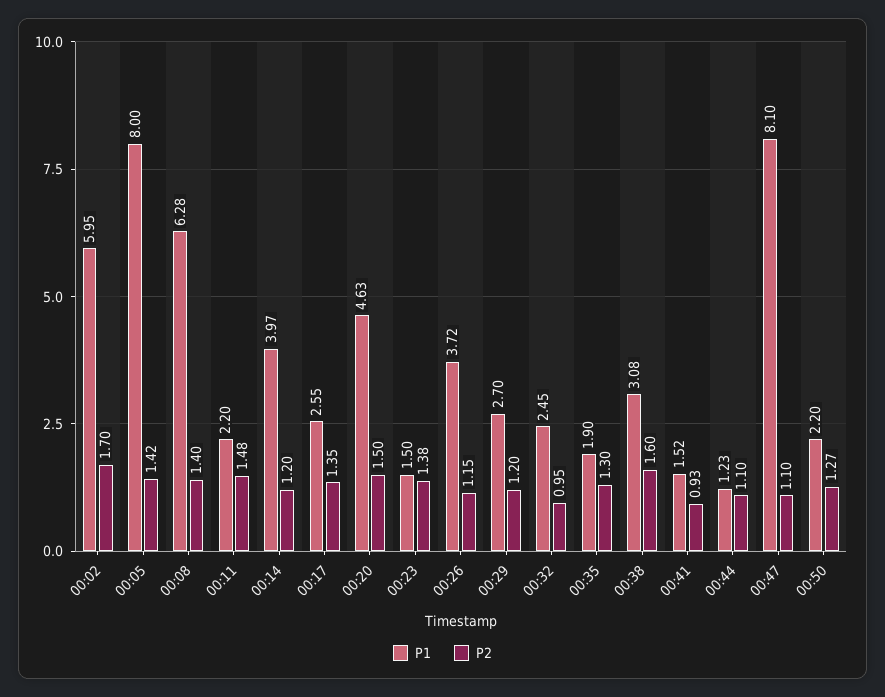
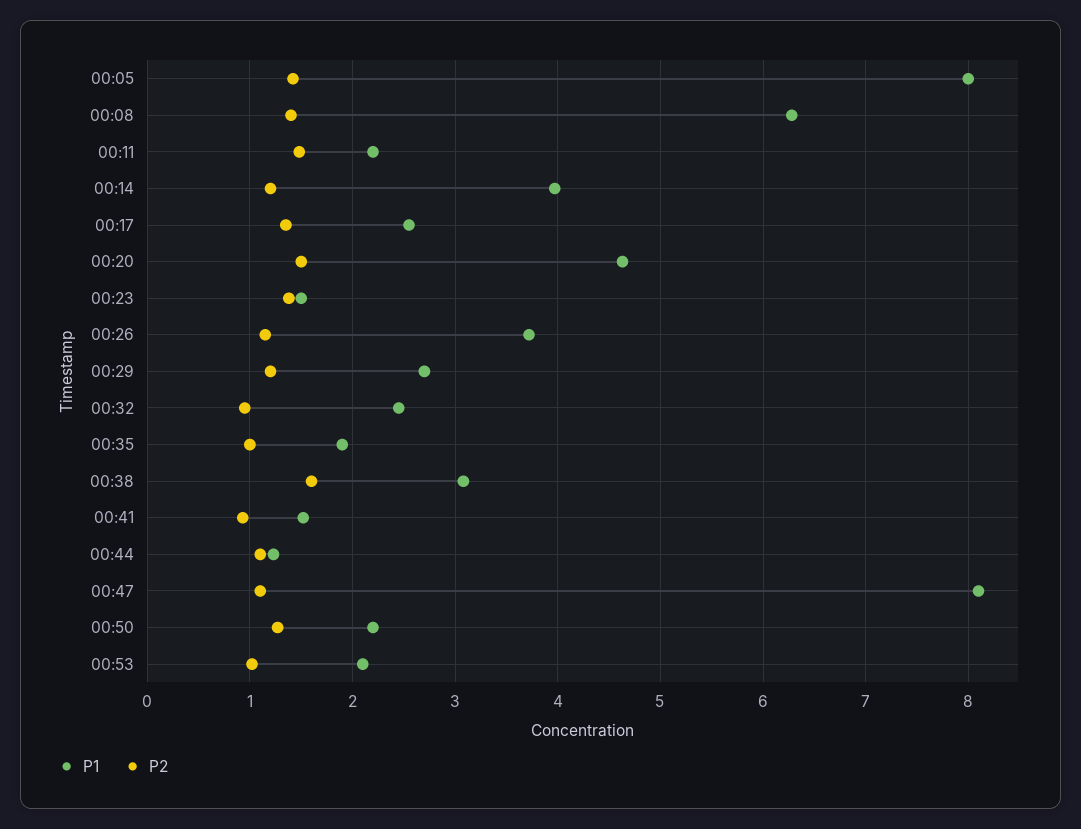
P1, 00:02: 5.95 -> none
P2, 00:02: 1.7 -> none
P2, 00:35: 1.3 -> 1
P1, 00:53: none -> 2.1
P2, 00:53: none -> 1

